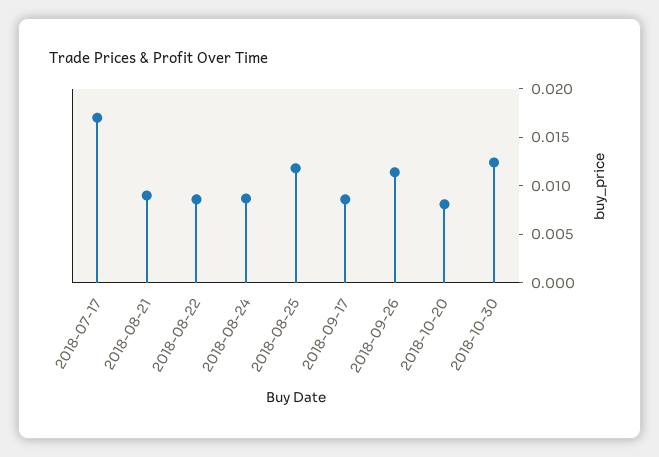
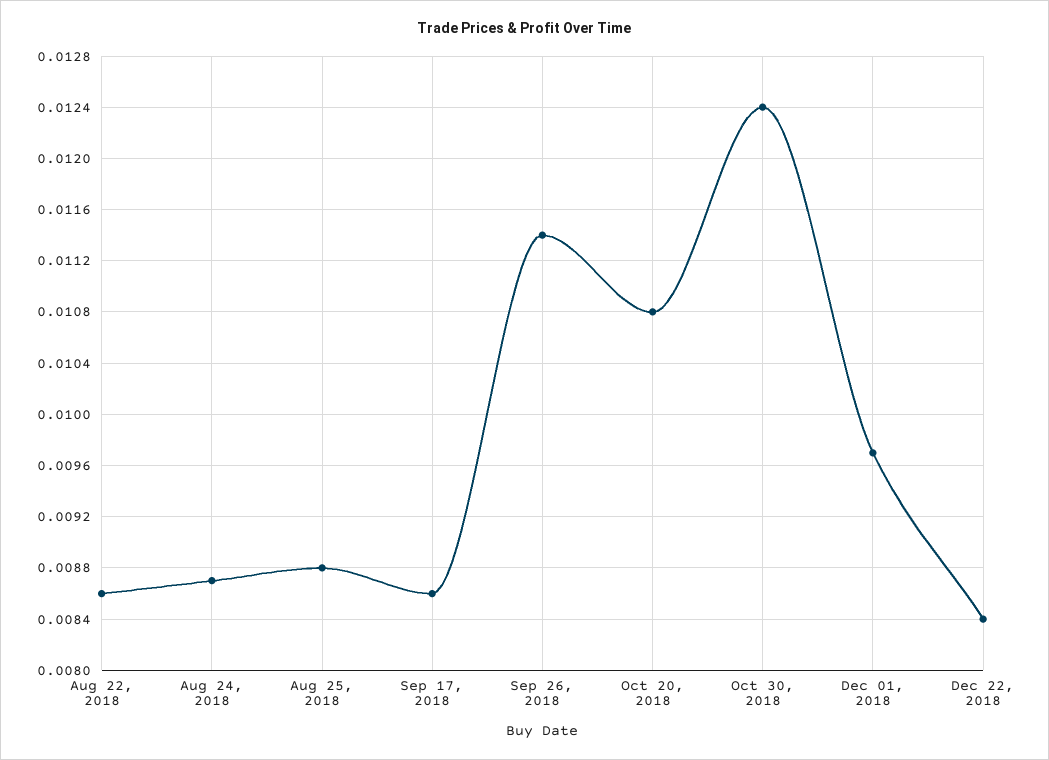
2018-07-17: 0.017 -> none
2018-08-21: 0.009 -> none
2018-08-25: 0.012 -> 0.0088
2018-10-20: 0.008 -> 0.0108
Dec 01, 2018: none -> 0.0097
Dec 22, 2018: none -> 0.0084

